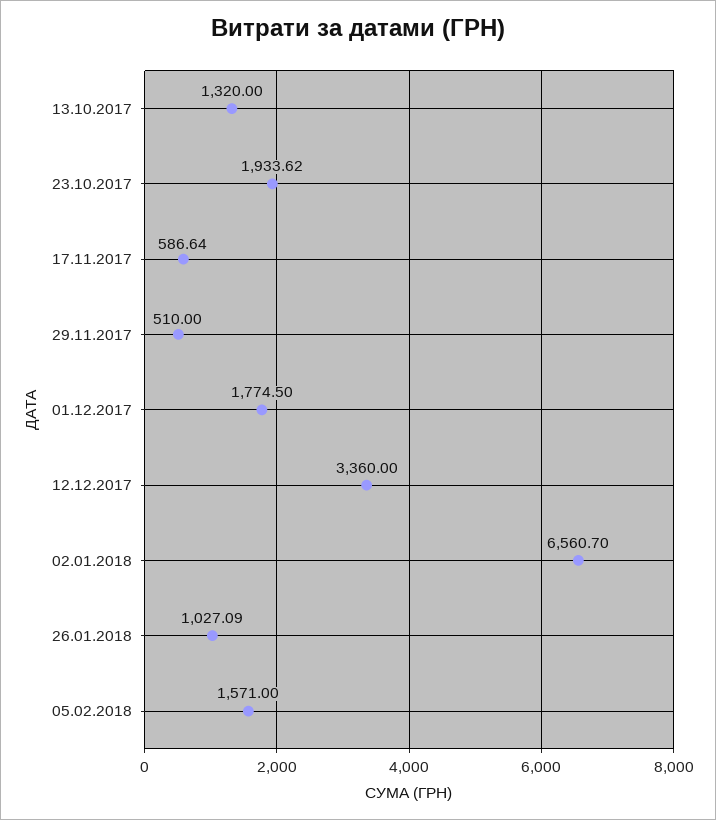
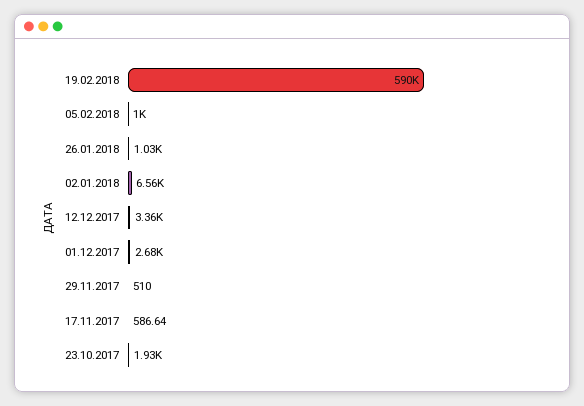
13.10.2017: 1320 -> none
01.12.2017: 1774.5 -> 2680
05.02.2018: 1571 -> 1000
19.02.2018: none -> 590000

